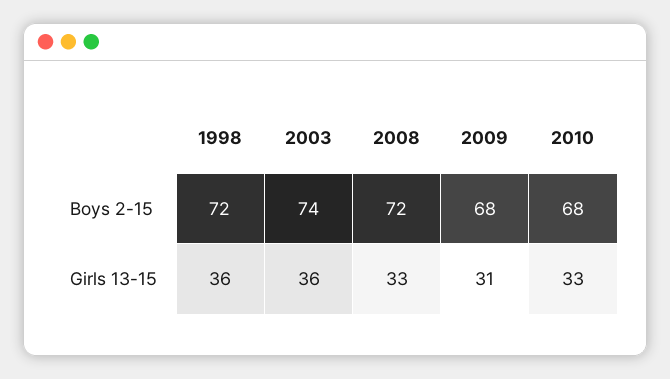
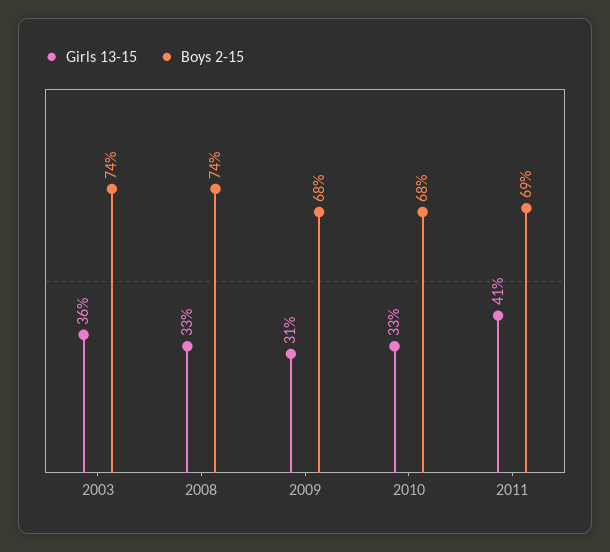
Boys 2-15, 1998: 72 -> none
Boys 2-15, 2008: 72 -> 74
Girls 13-15, 1998: 36 -> none
Girls 13-15, 2011: none -> 41
Boys 2-15, 2011: none -> 69

